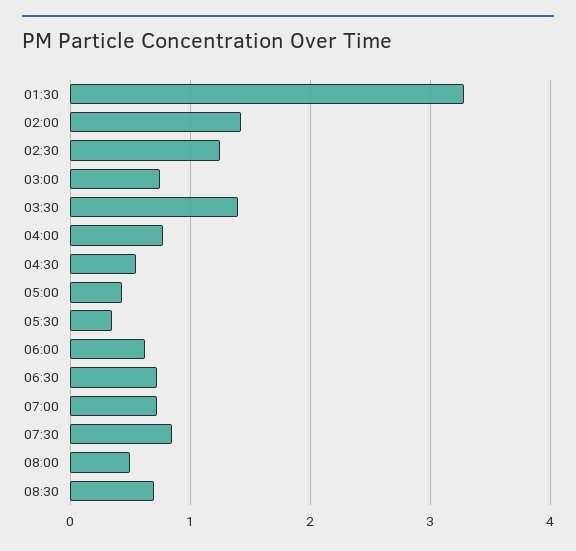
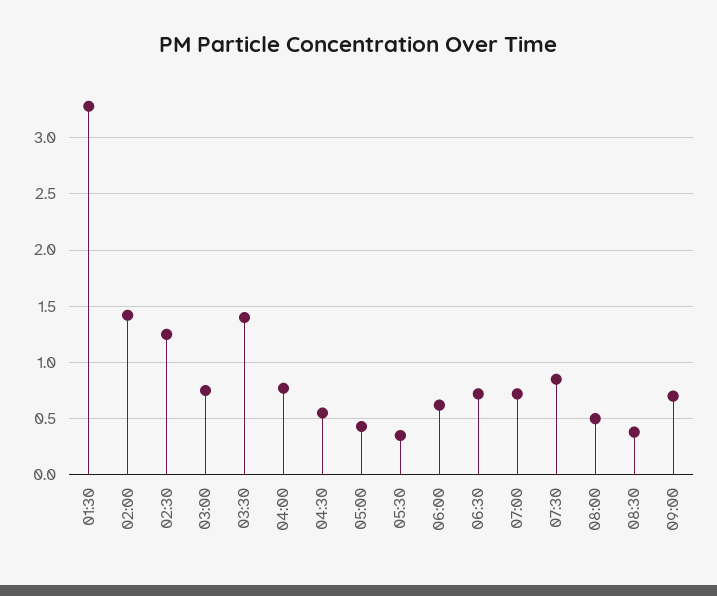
08:30: 0.7 -> 0.4
09:00: none -> 0.7

